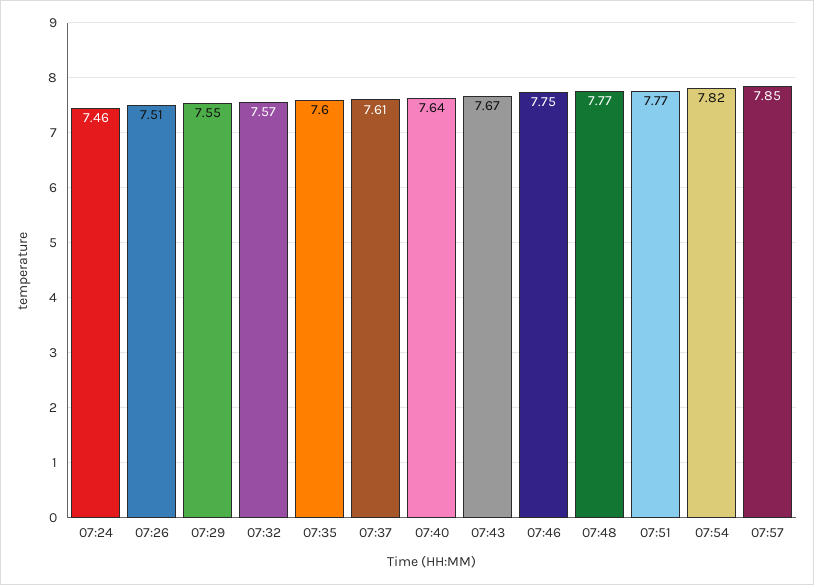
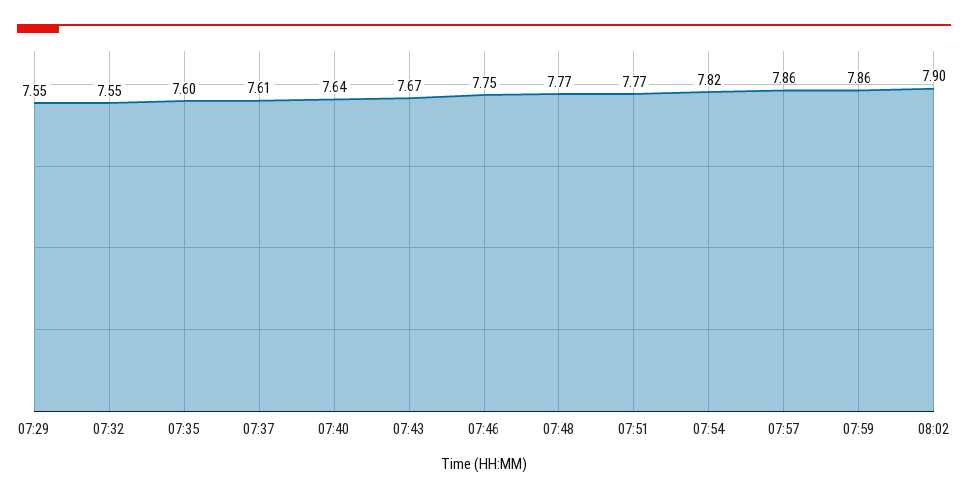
07:24: 7.46 -> none
07:26: 7.51 -> none
07:32: 7.57 -> 7.55
07:57: 7.85 -> 7.86
07:59: none -> 7.86
08:02: none -> 7.9

